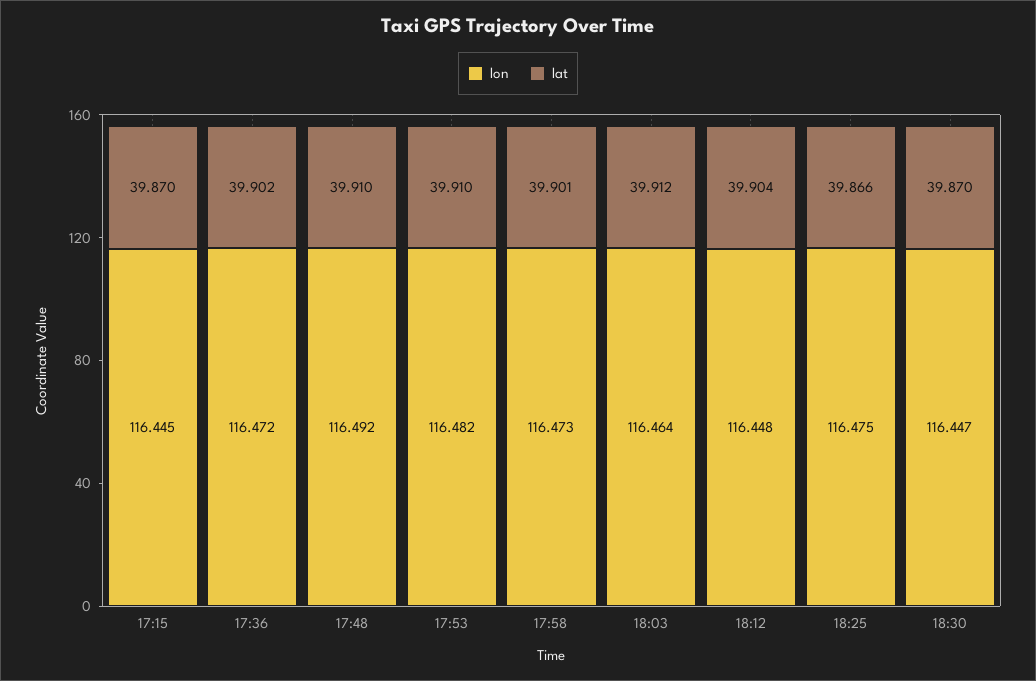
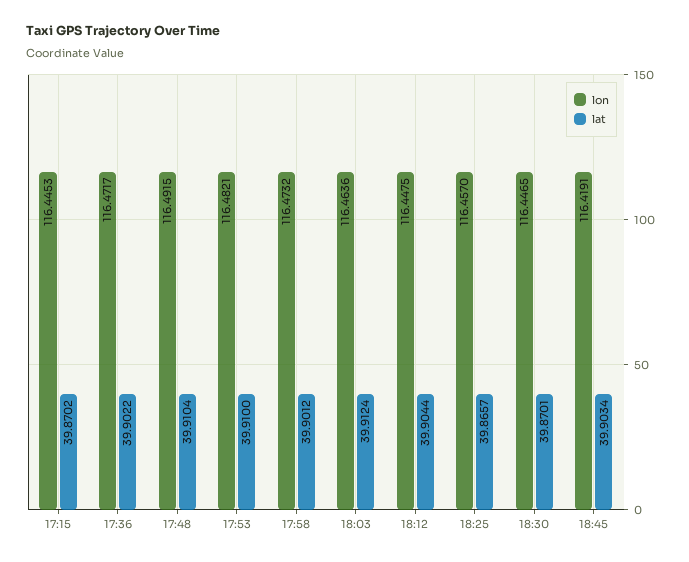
lon, 18:25: 116.475 -> 116.457
lon, 18:45: none -> 116.4191
lat, 18:45: none -> 39.9034

